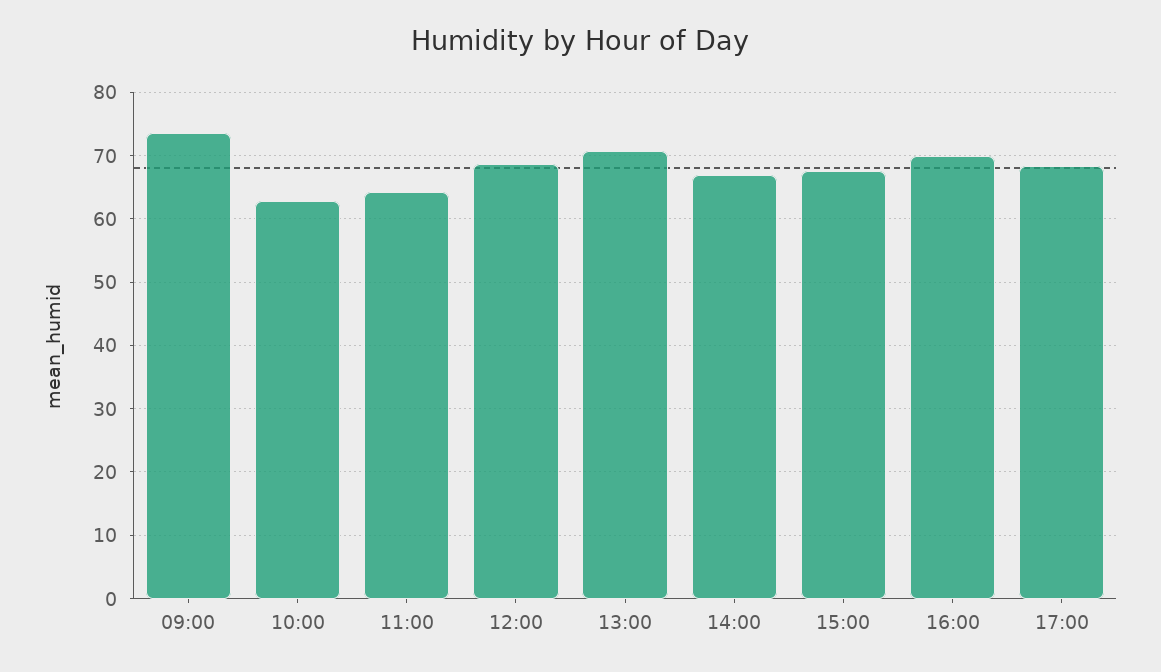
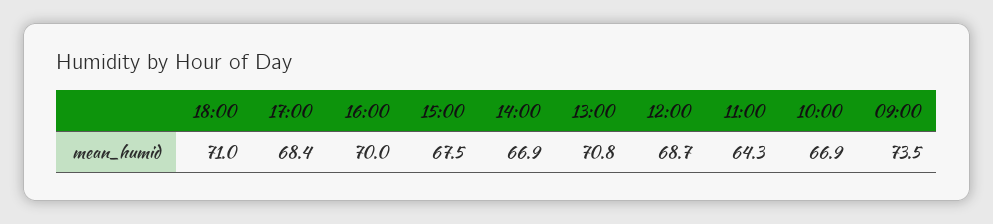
10:00: 63 -> 66.9
18:00: none -> 71

